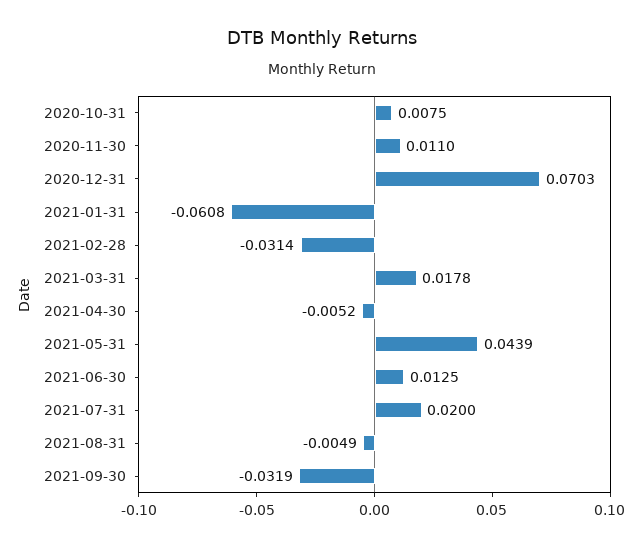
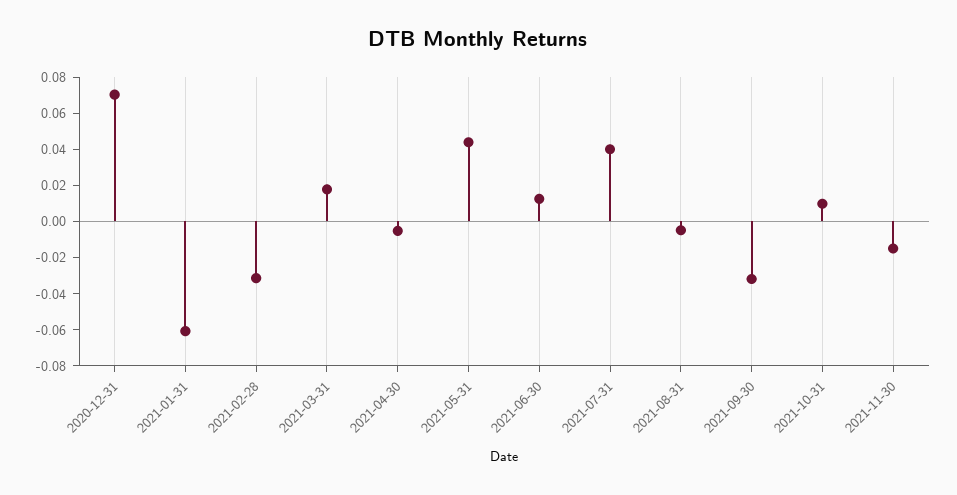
2020-10-31: 0.0075 -> none
2020-11-30: 0.011 -> none
2021-07-31: 0.02 -> 0.04
2021-10-31: none -> 0.01
2021-11-30: none -> -0.015

